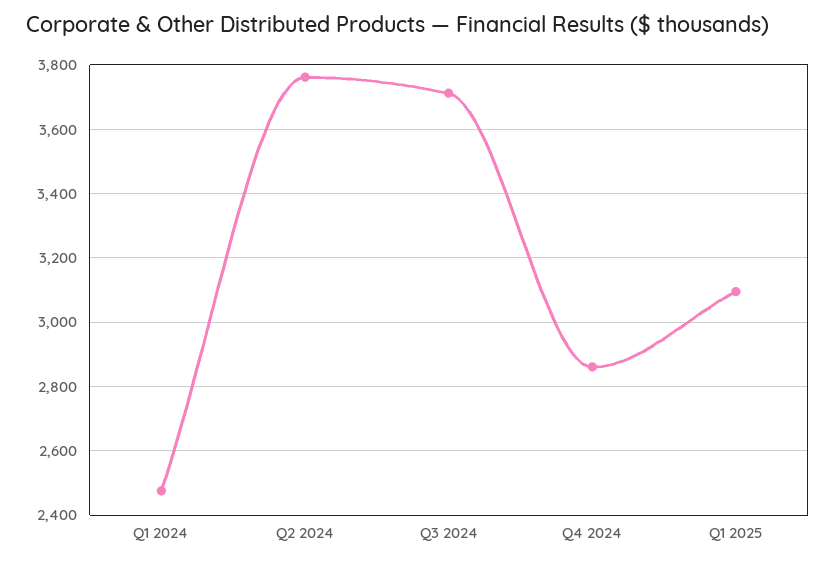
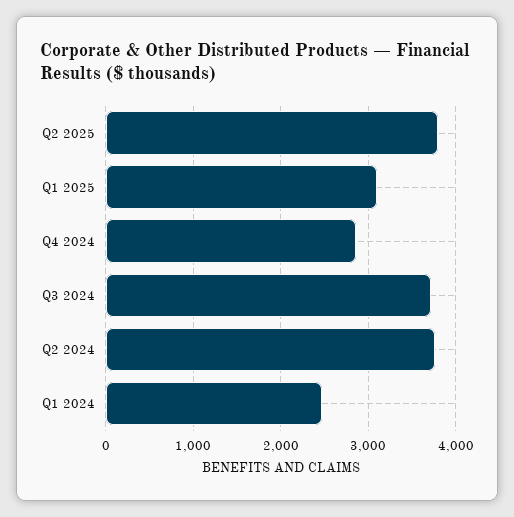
Q2 2025: none -> 3800

